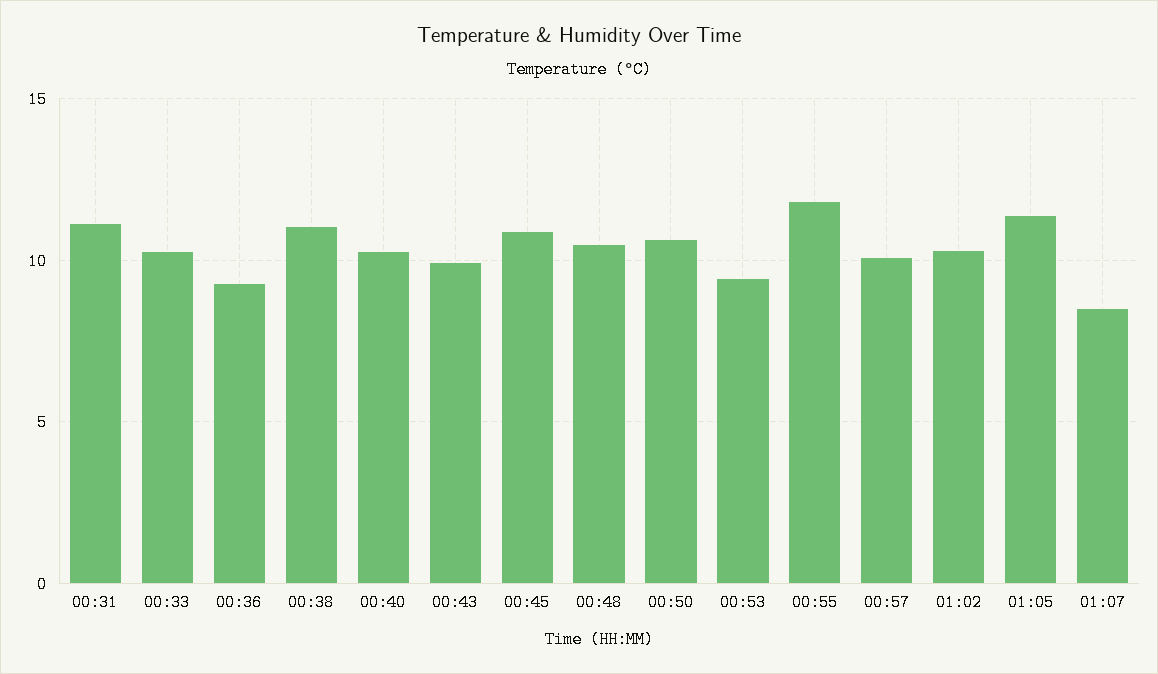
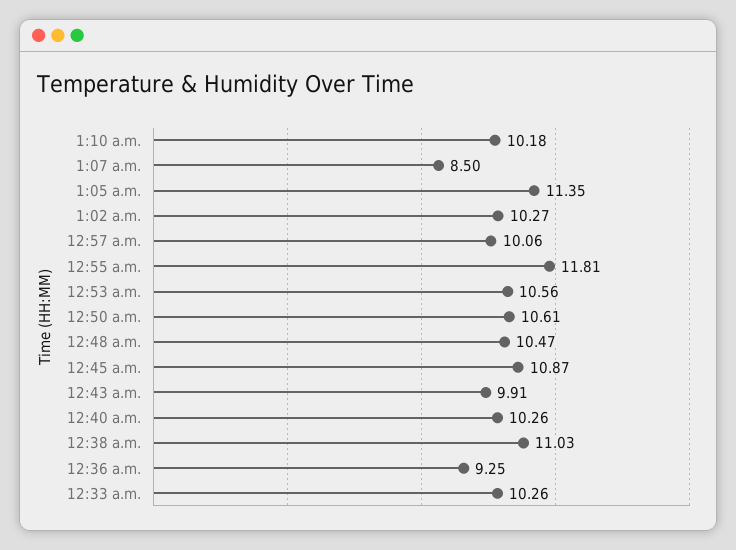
00:31: 11 -> none
00:53: 9.5 -> 10.56
1:10 a.m.: none -> 10.18

